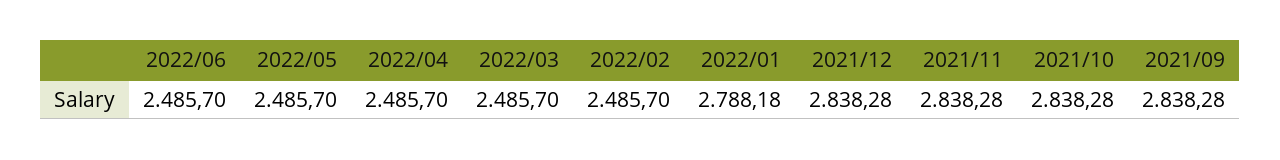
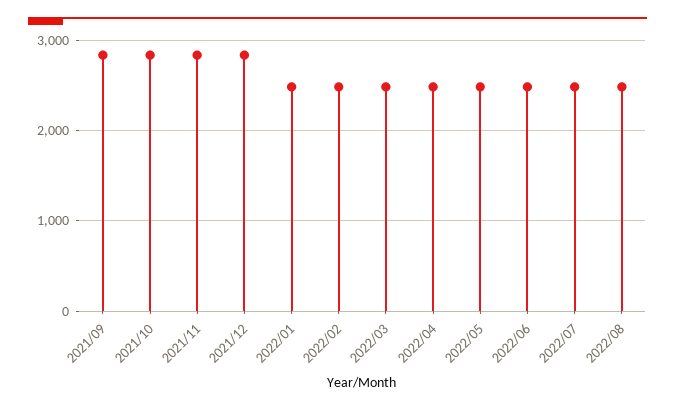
2022/01: 2788.18 -> 2500
2022/07: none -> 2500
2022/08: none -> 2500

